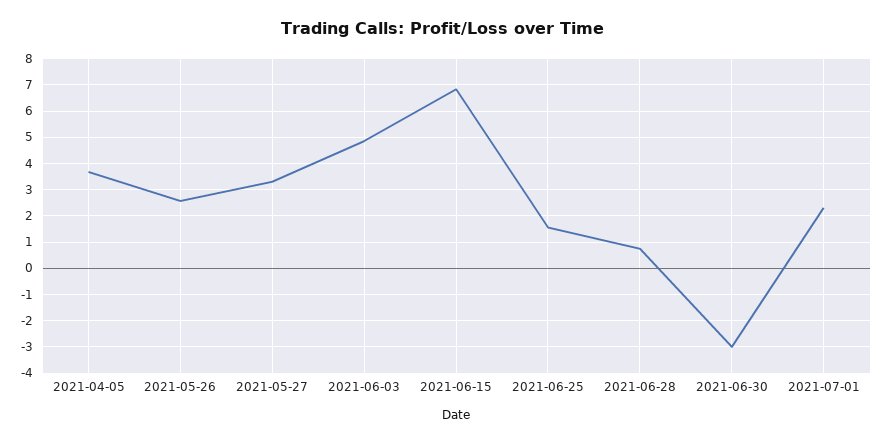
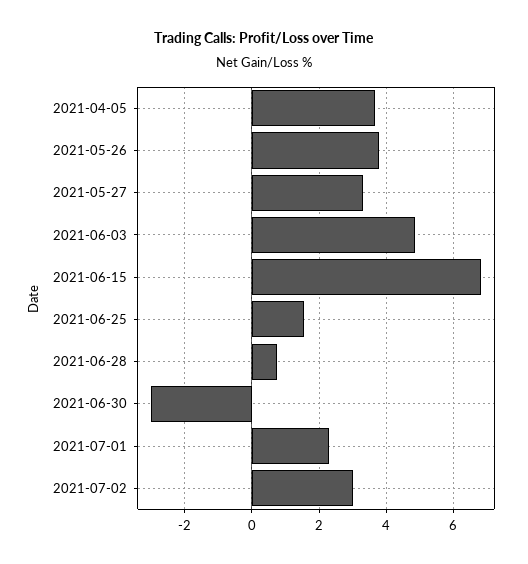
2021-05-26: 2.5 -> 3.8
2021-07-02: none -> 3

